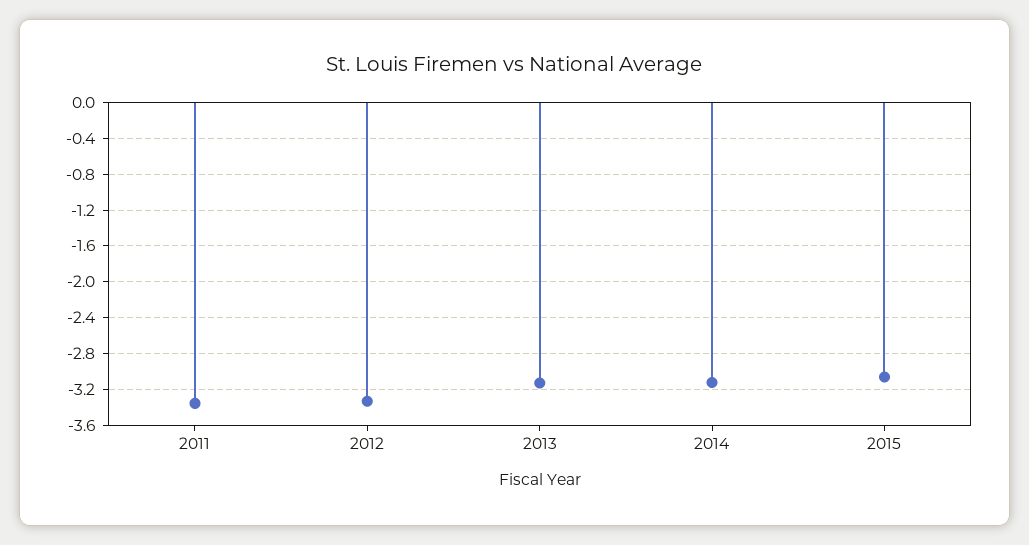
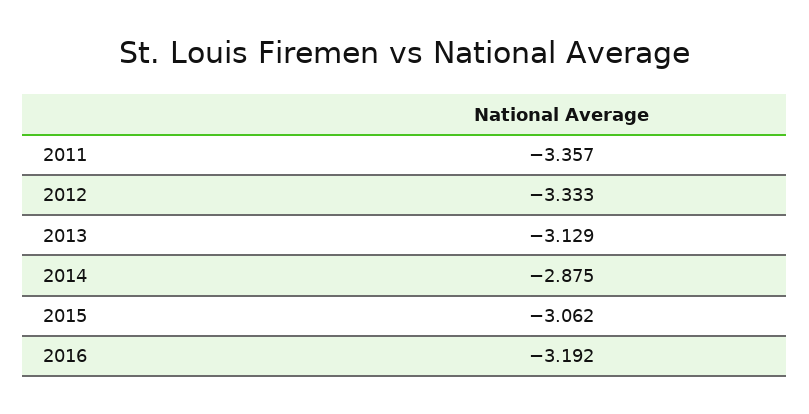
2014: -3.1 -> -2.875
2016: none -> -3.192

